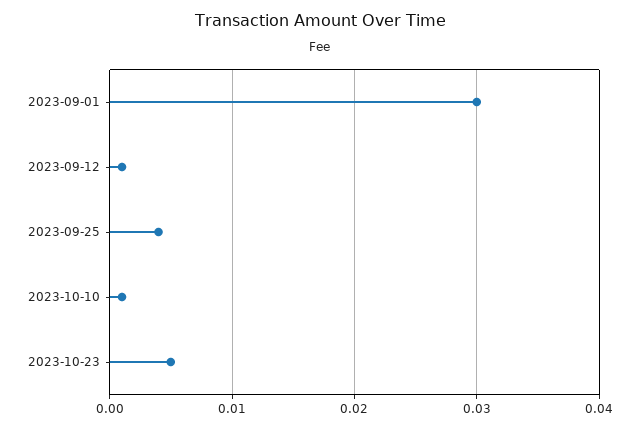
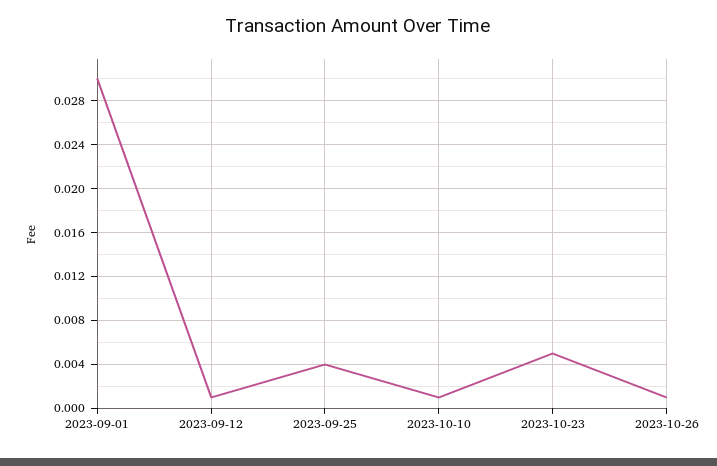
2023-10-26: none -> 0.001

